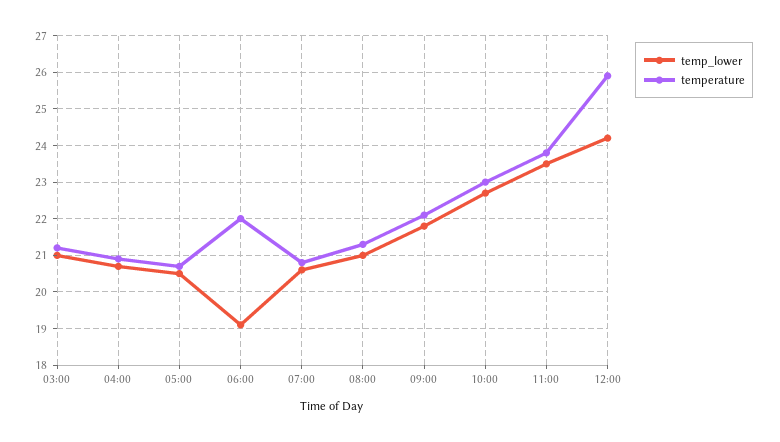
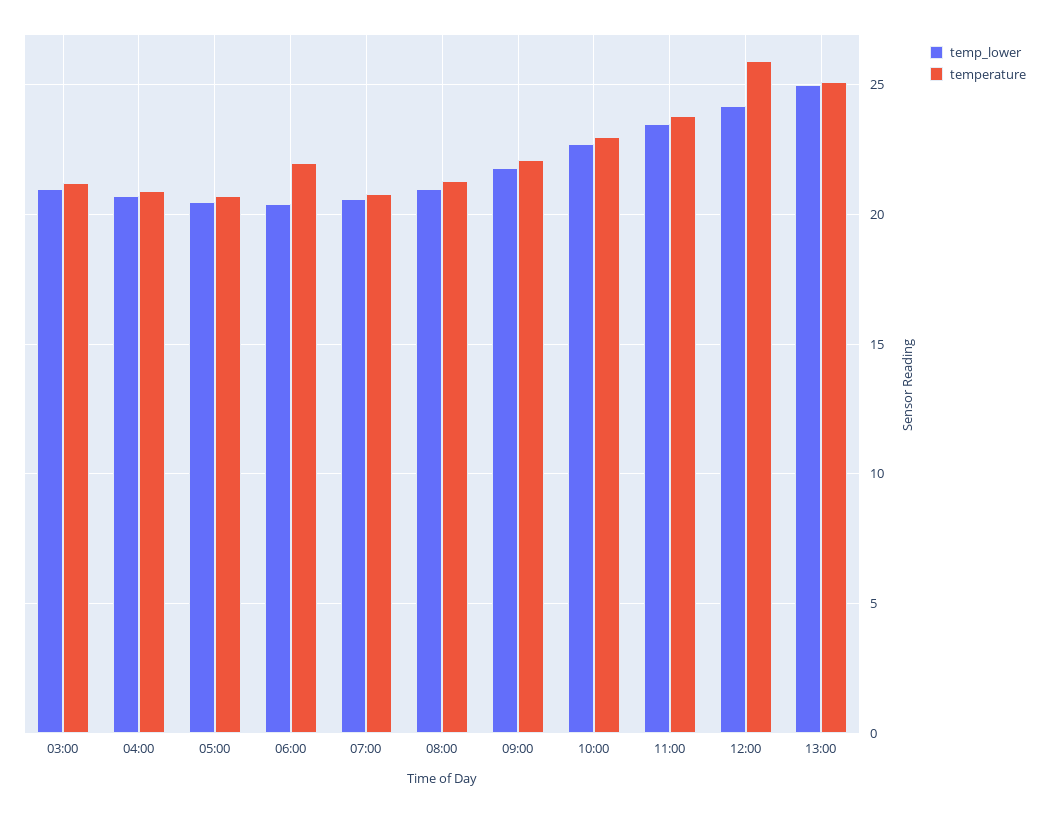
temp_lower, 06:00: 19 -> 20.5
temp_lower, 13:00: none -> 25
temperature, 13:00: none -> 25

